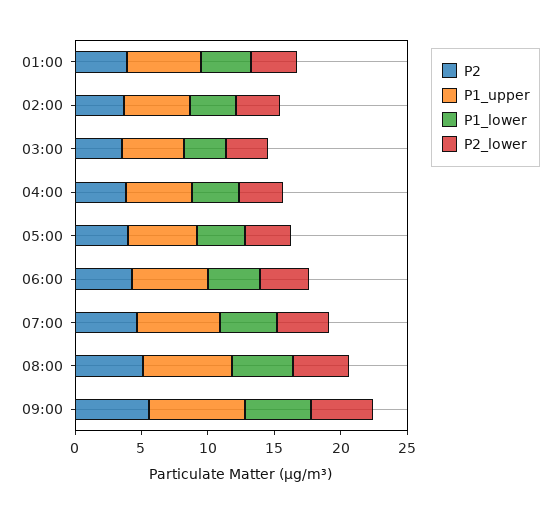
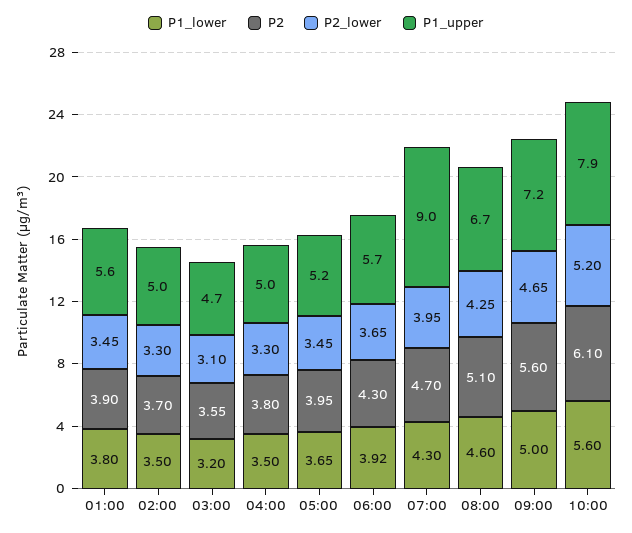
P1_upper, 07:00: 6 -> 9
P1_lower, 10:00: none -> 5.6
P2, 10:00: none -> 6.1
P2_lower, 10:00: none -> 5.2
P1_upper, 10:00: none -> 7.9

